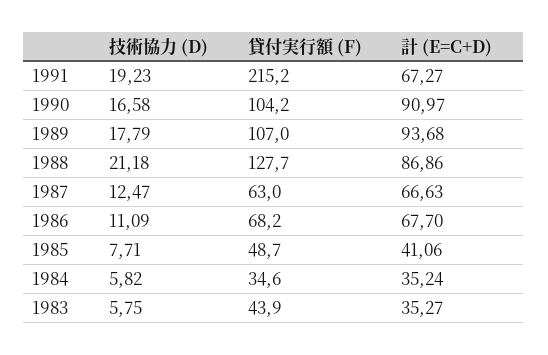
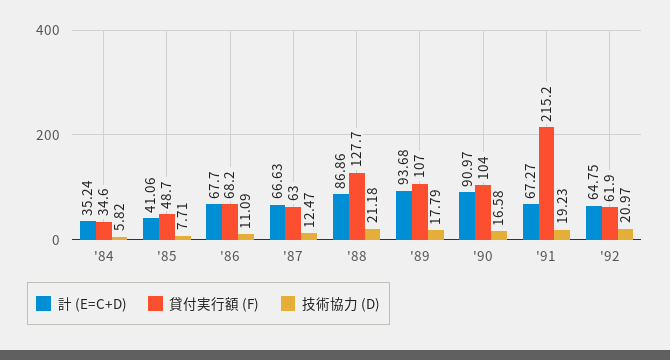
貸付実行額 (F), 1990: 104.2 -> 104
技術協力 (D), 1983: 5.75 -> none
貸付実行額 (F), 1983: 43.9 -> none
計 (E=C+D), 1983: 35.27 -> none
計 (E=C+D), '92: none -> 64.75
貸付実行額 (F), '92: none -> 61.9
技術協力 (D), '92: none -> 20.97

